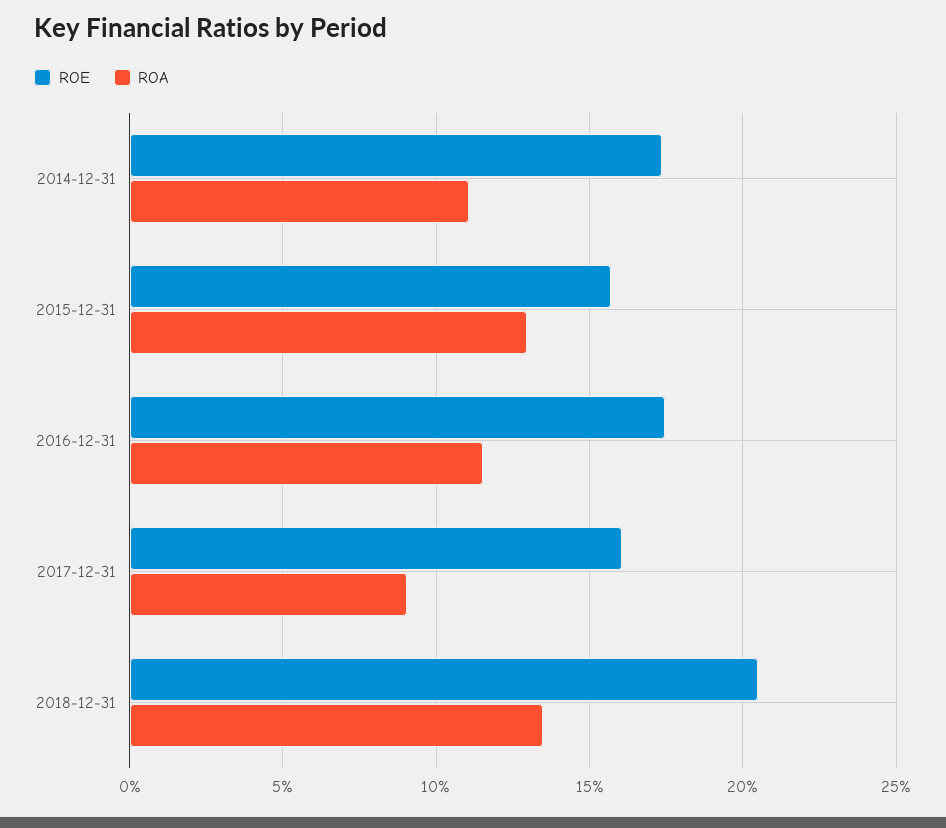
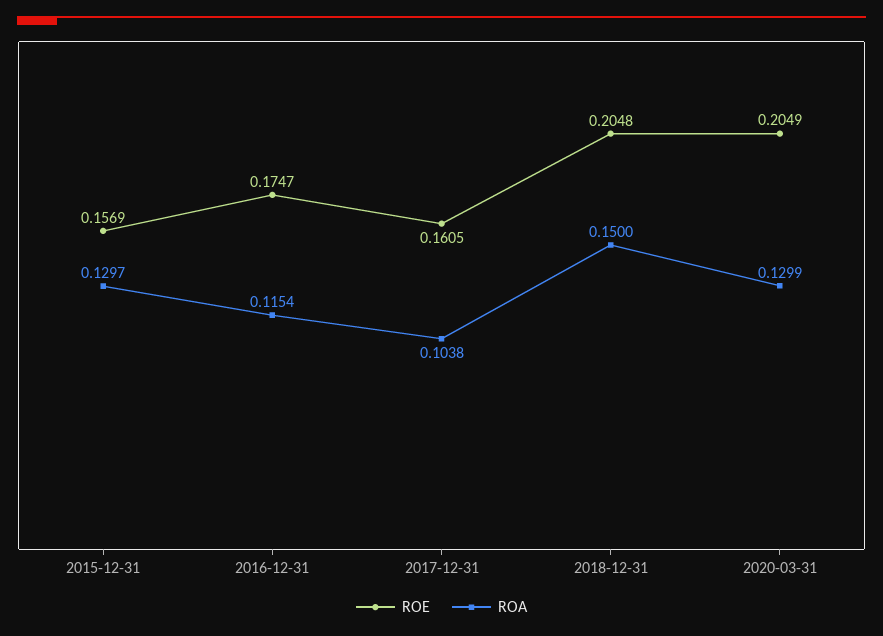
ROE, 2014-12-31: 0.175 -> none
ROA, 2014-12-31: 0.11 -> none
ROA, 2017-12-31: 0.09 -> 0.1038
ROA, 2018-12-31: 0.135 -> 0.15
ROE, 2020-03-31: none -> 0.2049
ROA, 2020-03-31: none -> 0.1299

